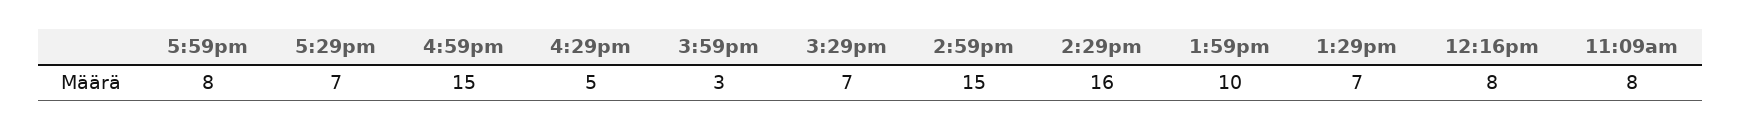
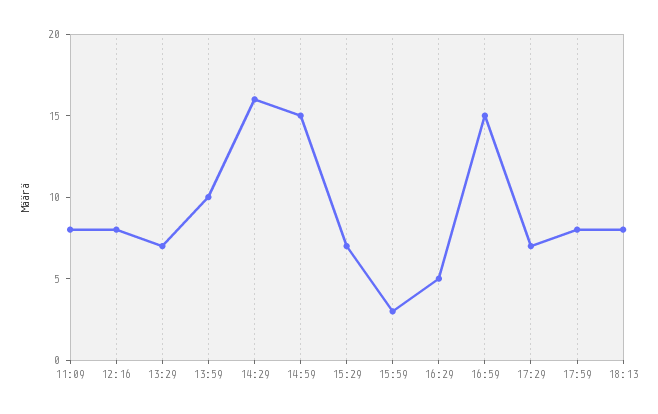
18:13: none -> 8

